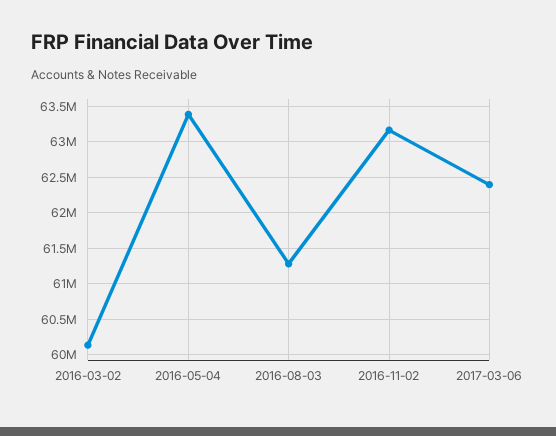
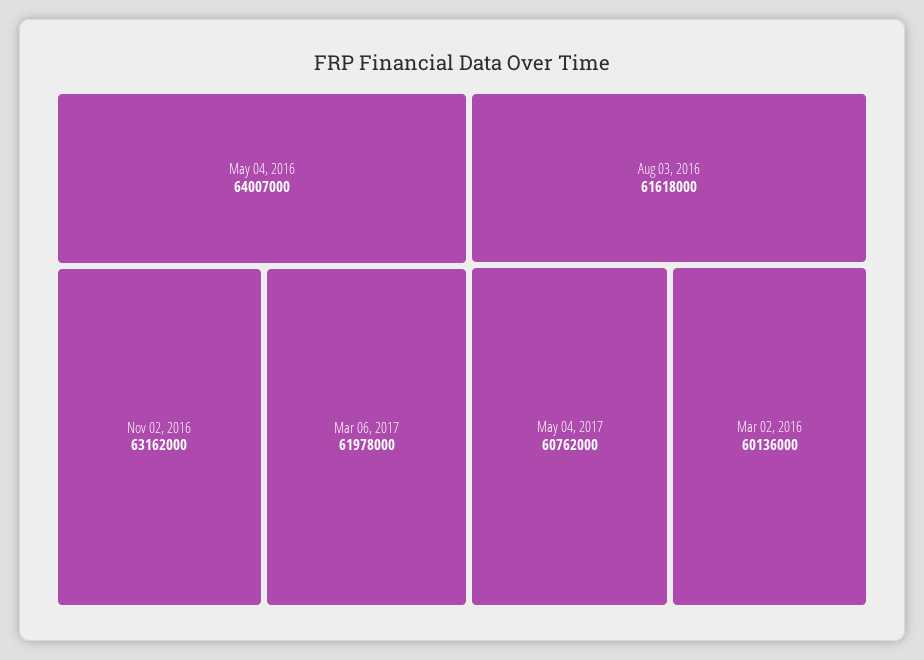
2016-05-04: 63400000 -> 64007000
2016-08-03: 61300000 -> 61618000
2017-03-06: 62400000 -> 61978000
May 04, 2017: none -> 60762000

